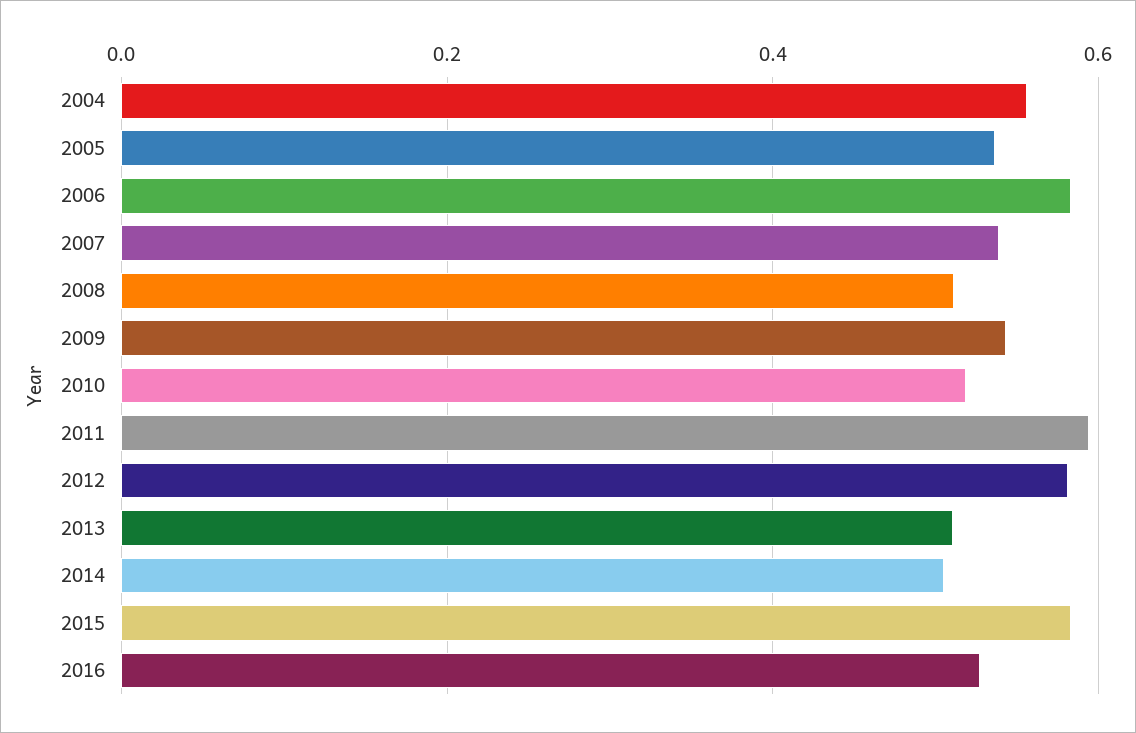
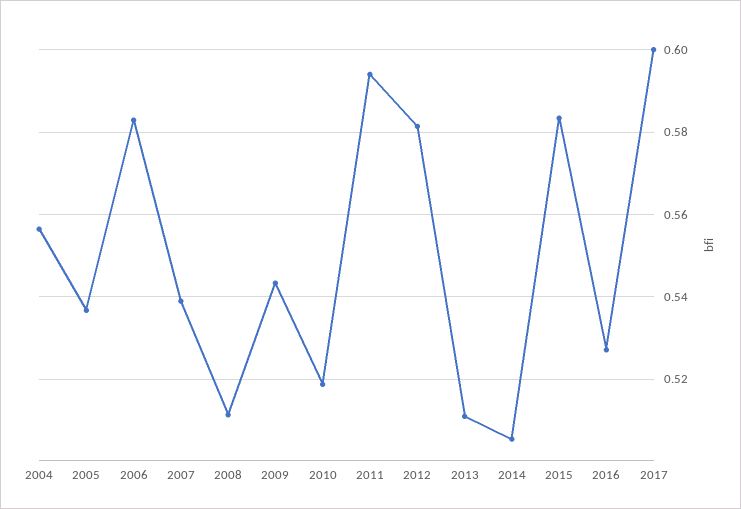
2017: none -> 0.6

